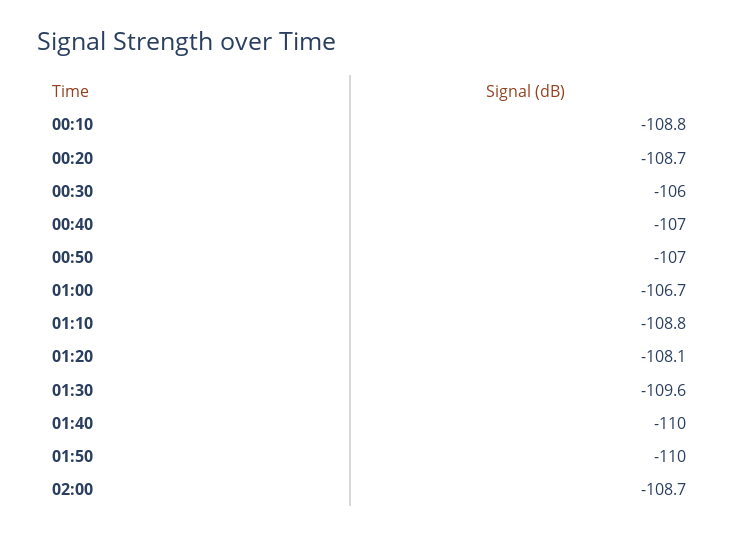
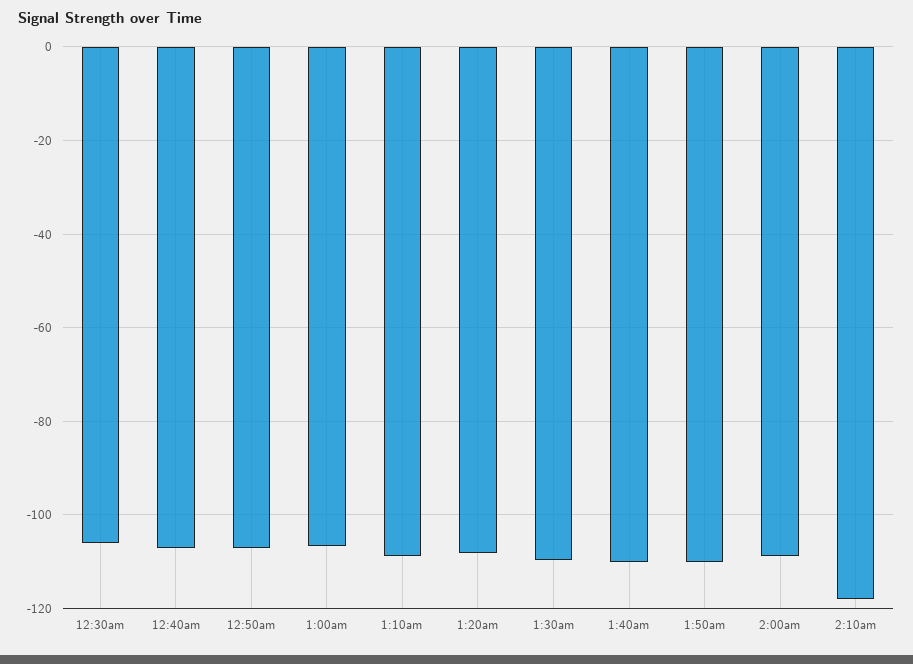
00:10: -108.8 -> none
00:20: -108.7 -> none
2:10am: none -> -118

